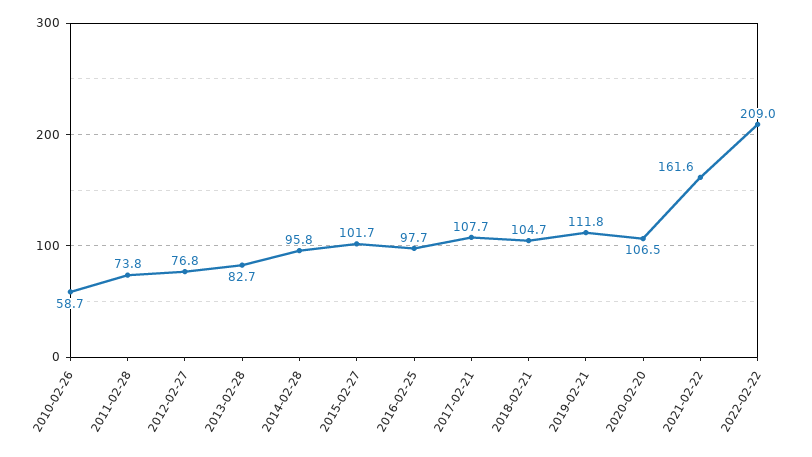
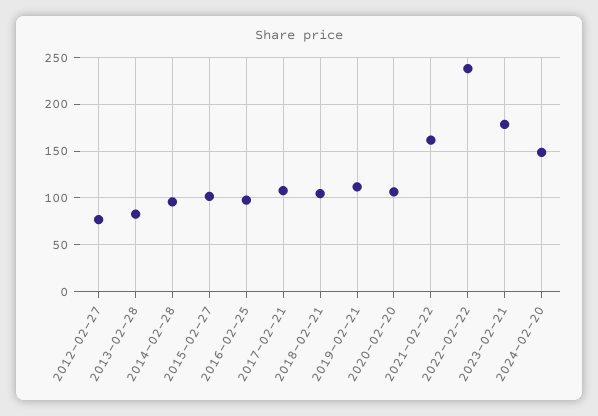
2010-02-26: 58.7 -> none
2011-02-28: 73.8 -> none
2022-02-22: 209 -> 240
2023-02-21: none -> 180
2024-02-20: none -> 150

